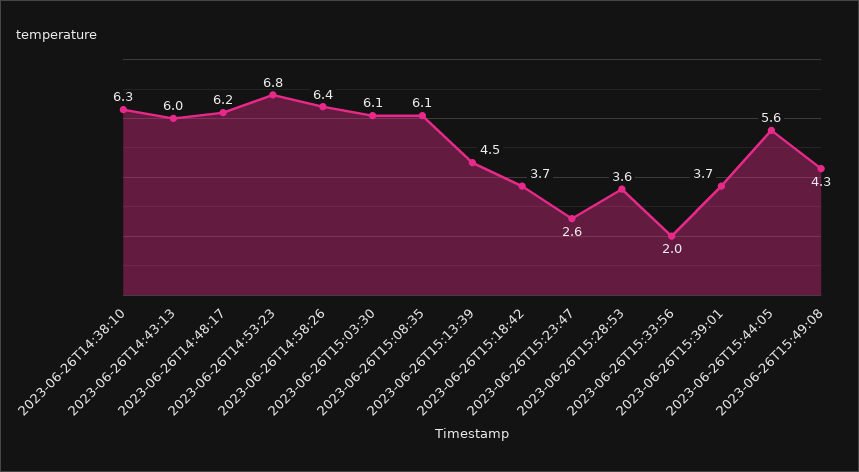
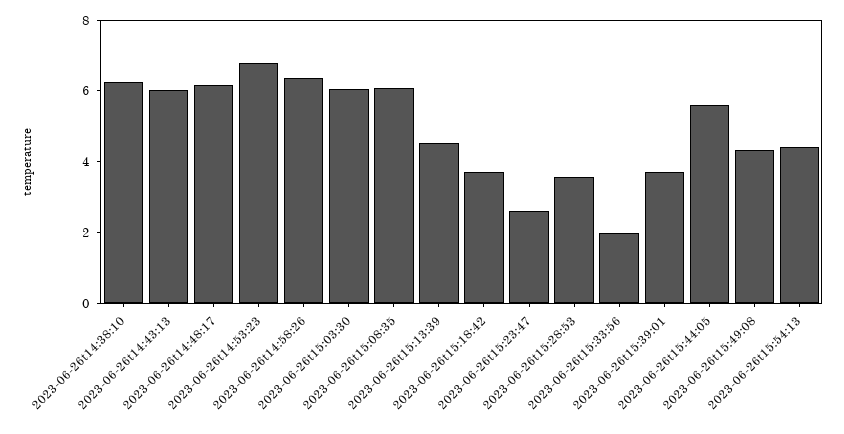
2023-06-26t15:54:13: none -> 4.5

